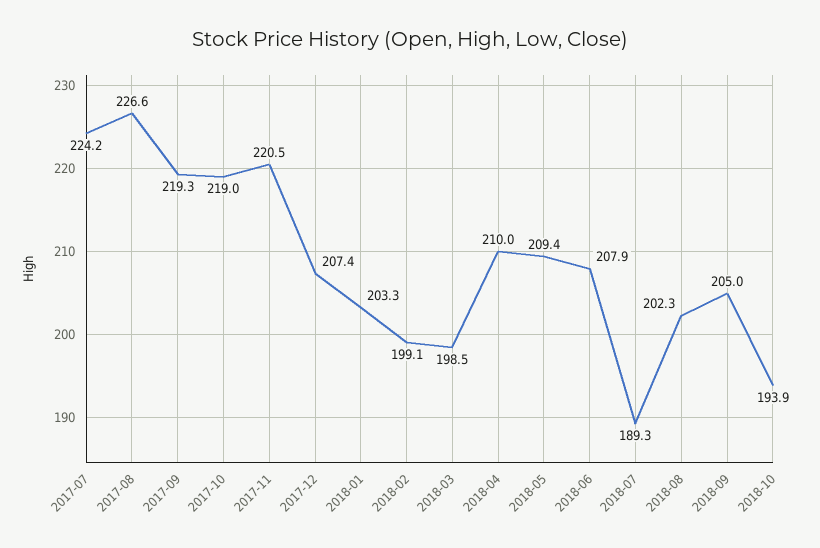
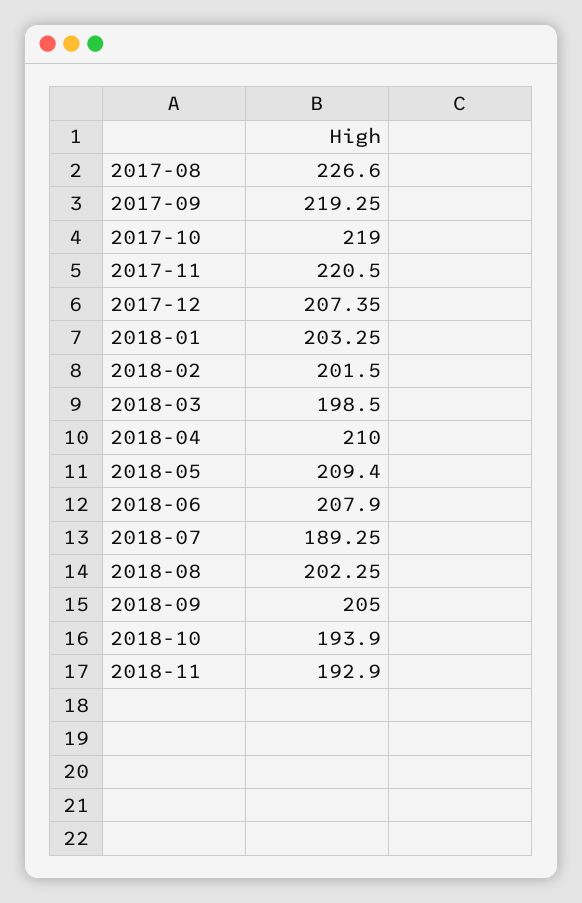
2017-07: 224.2 -> none
2018-02: 199.1 -> 201.5
2018-11: none -> 192.9

